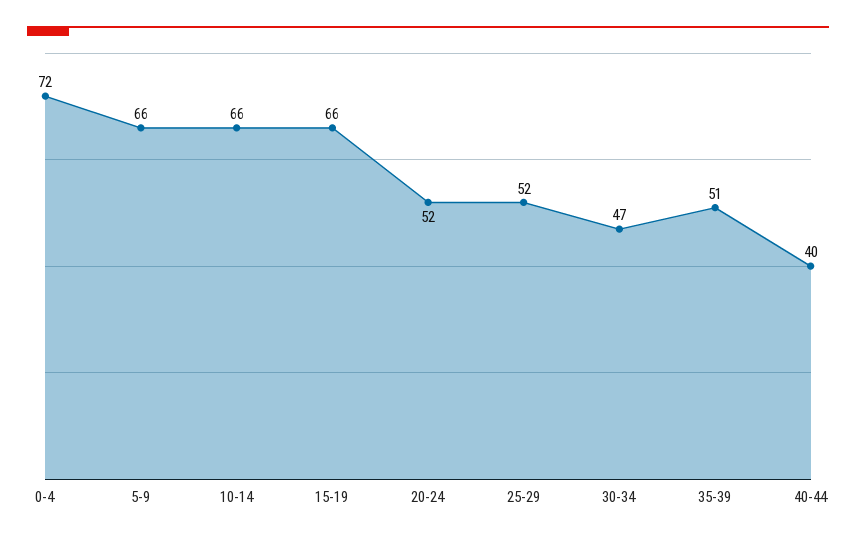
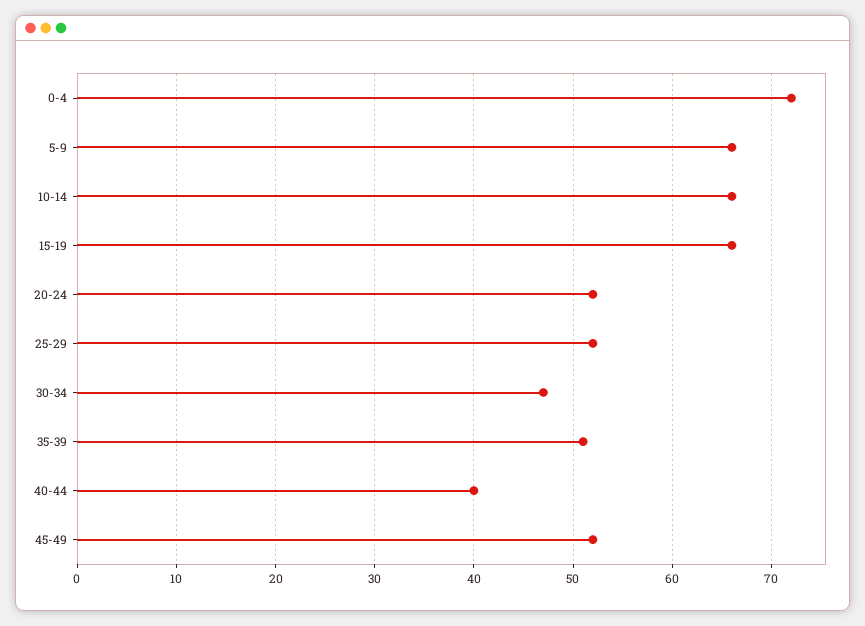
45-49: none -> 52

